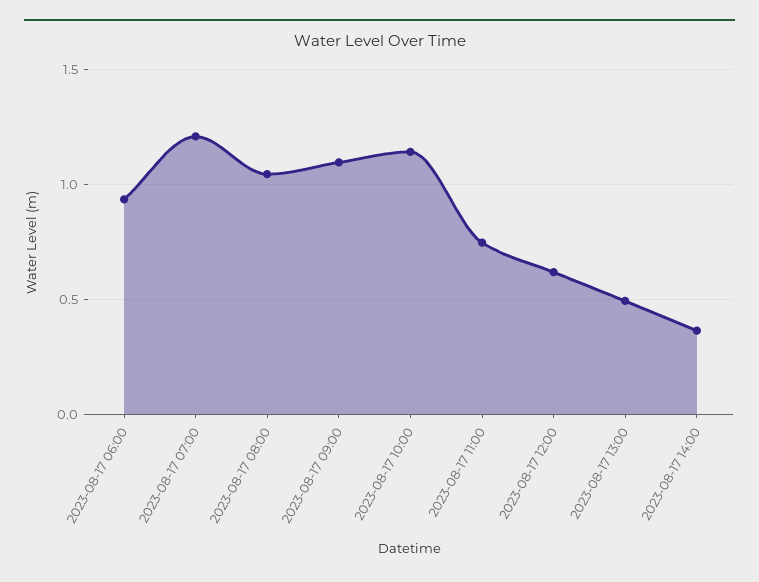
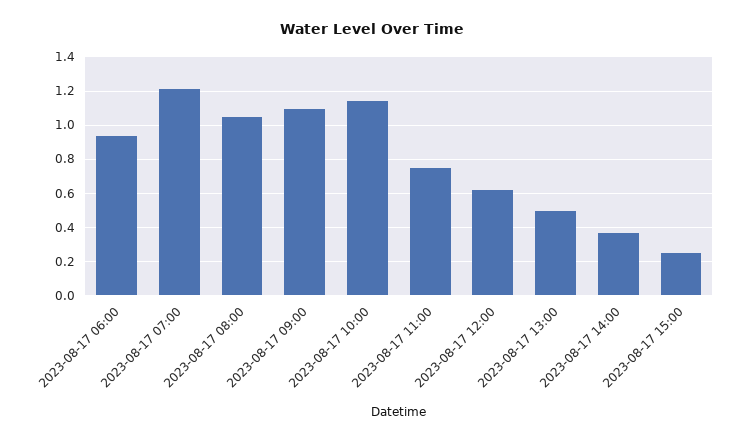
2023-08-17 15:00: none -> 0.25

